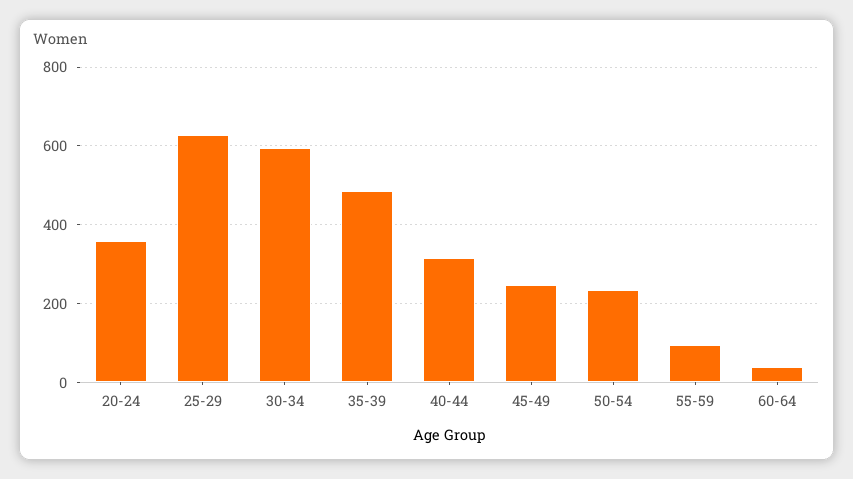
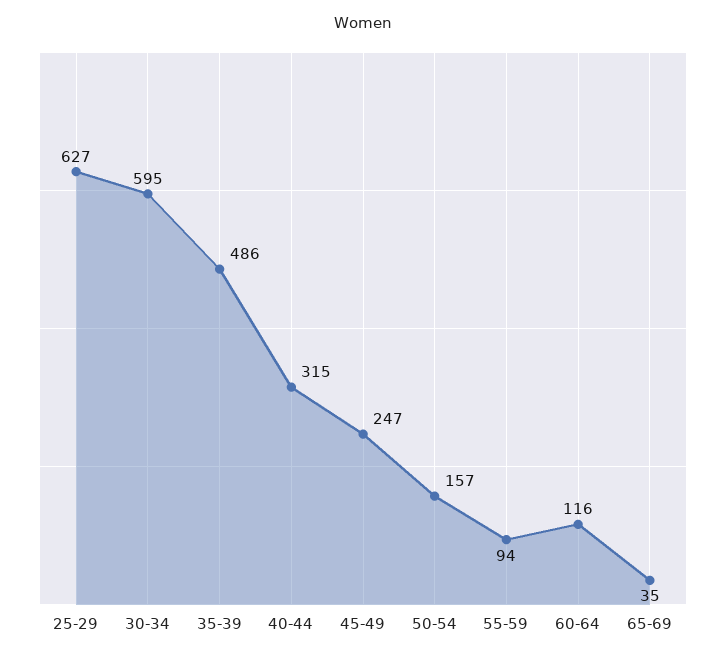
20-24: 360 -> none
50-54: 240 -> 157
60-64: 40 -> 116
65-69: none -> 35

